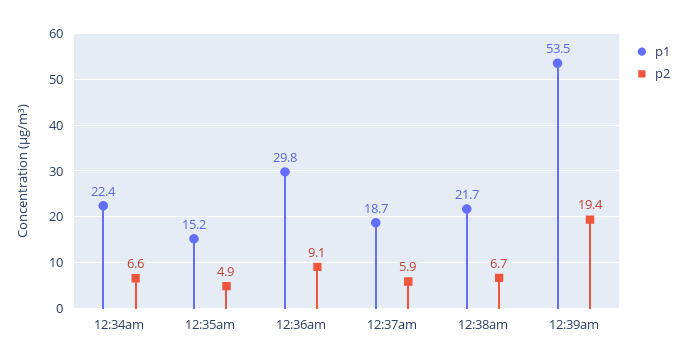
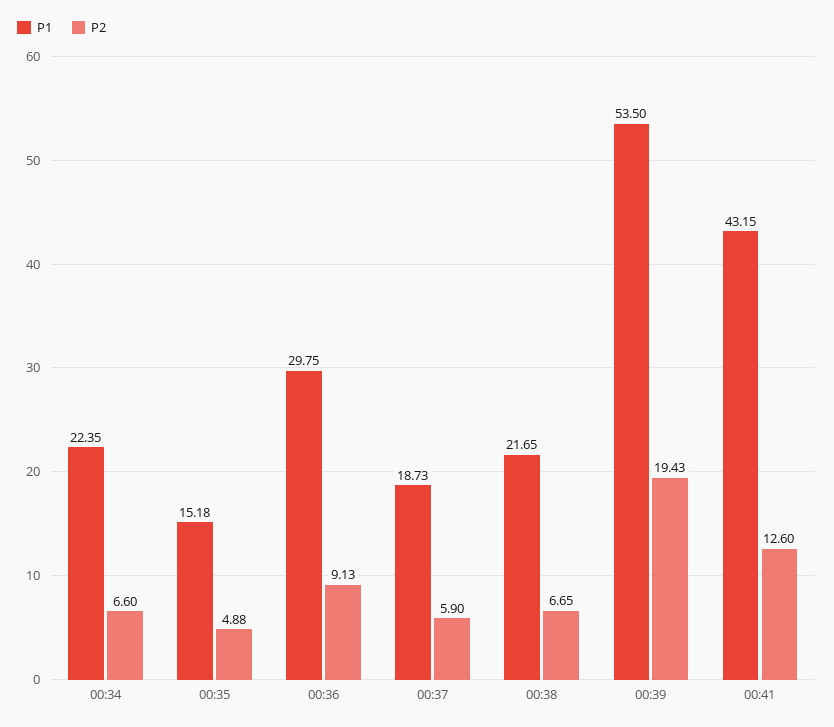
p1, 00:41: none -> 43.15
p2, 00:41: none -> 12.6

